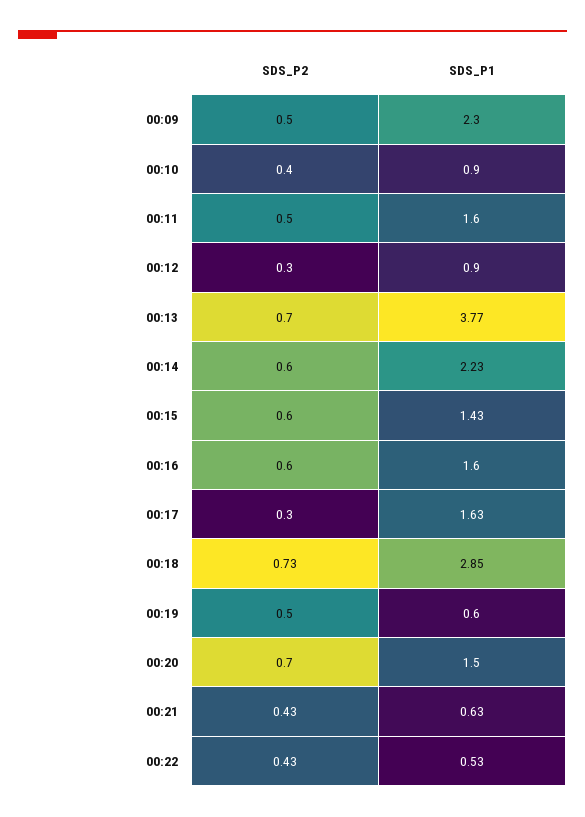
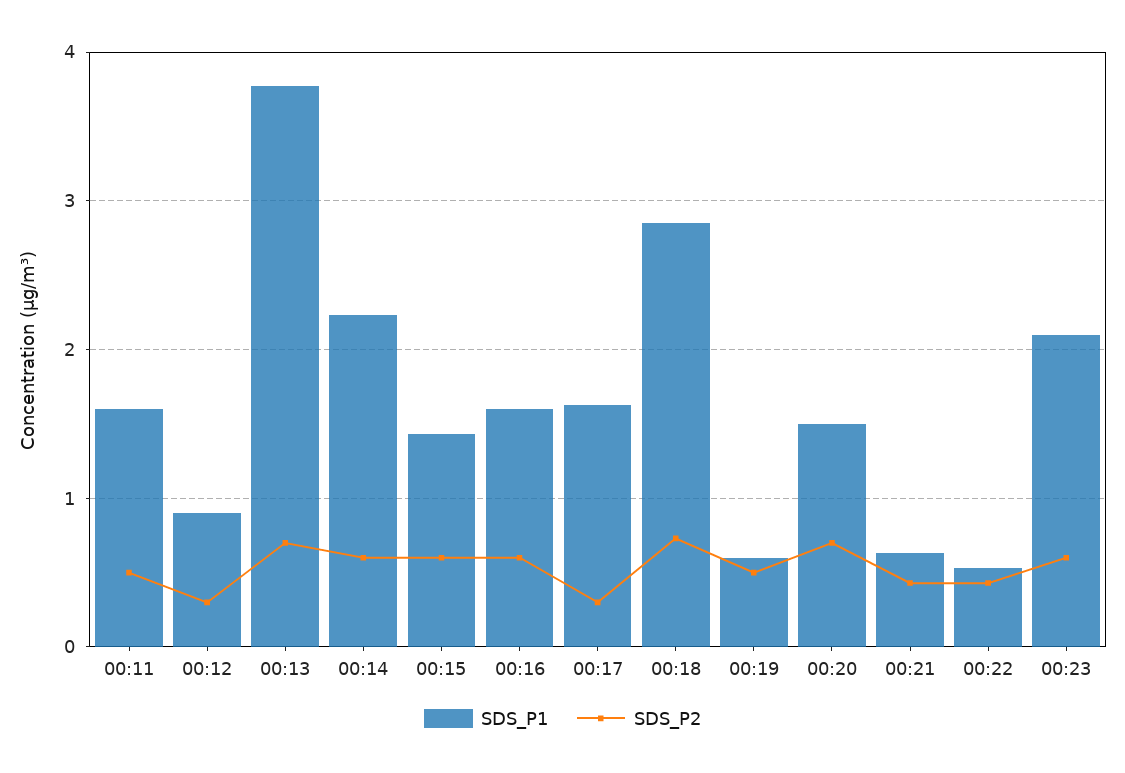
SDS_P2, 00:09: 0.5 -> none
SDS_P1, 00:09: 2.3 -> none
SDS_P2, 00:10: 0.4 -> none
SDS_P1, 00:10: 0.9 -> none
SDS_P1, 00:23: none -> 2.1
SDS_P2, 00:23: none -> 0.6

